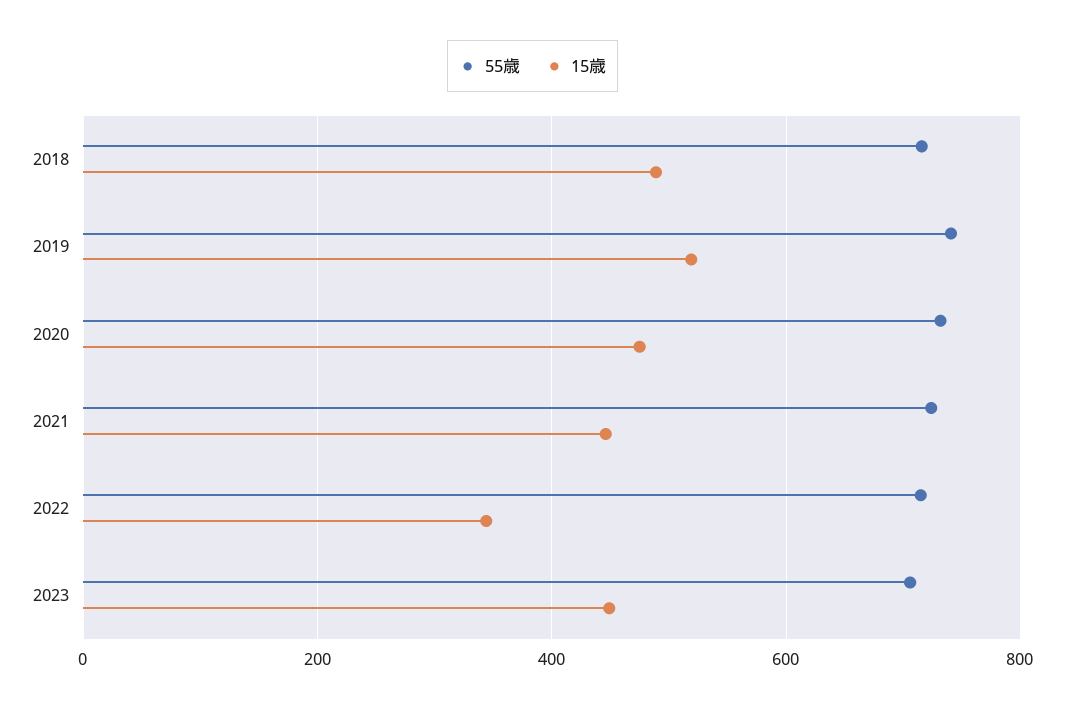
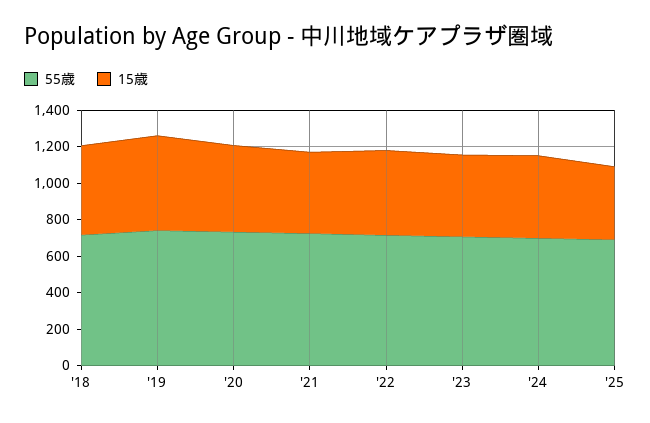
15歳, 2022: 340 -> 450
55歳, '24: none -> 700
15歳, '24: none -> 450
55歳, '25: none -> 700
15歳, '25: none -> 400

